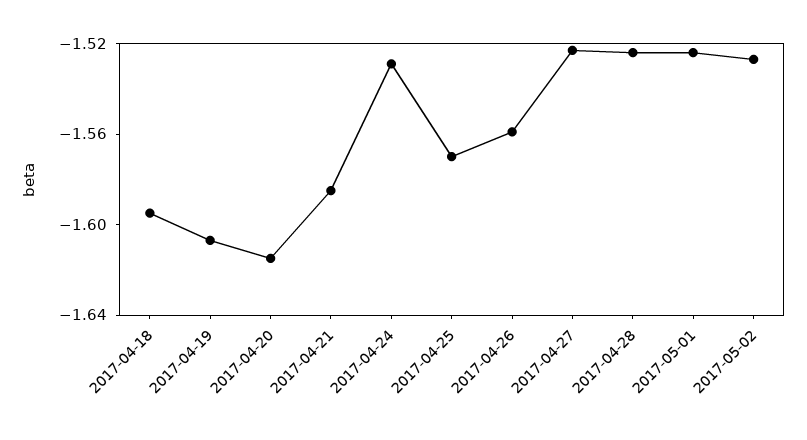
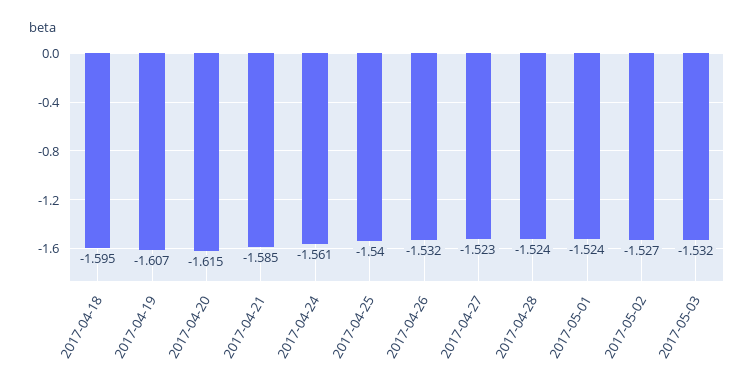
2017-04-24: -1.53 -> -1.561
2017-04-25: -1.57 -> -1.54
2017-04-26: -1.56 -> -1.532
2017-05-03: none -> -1.532

